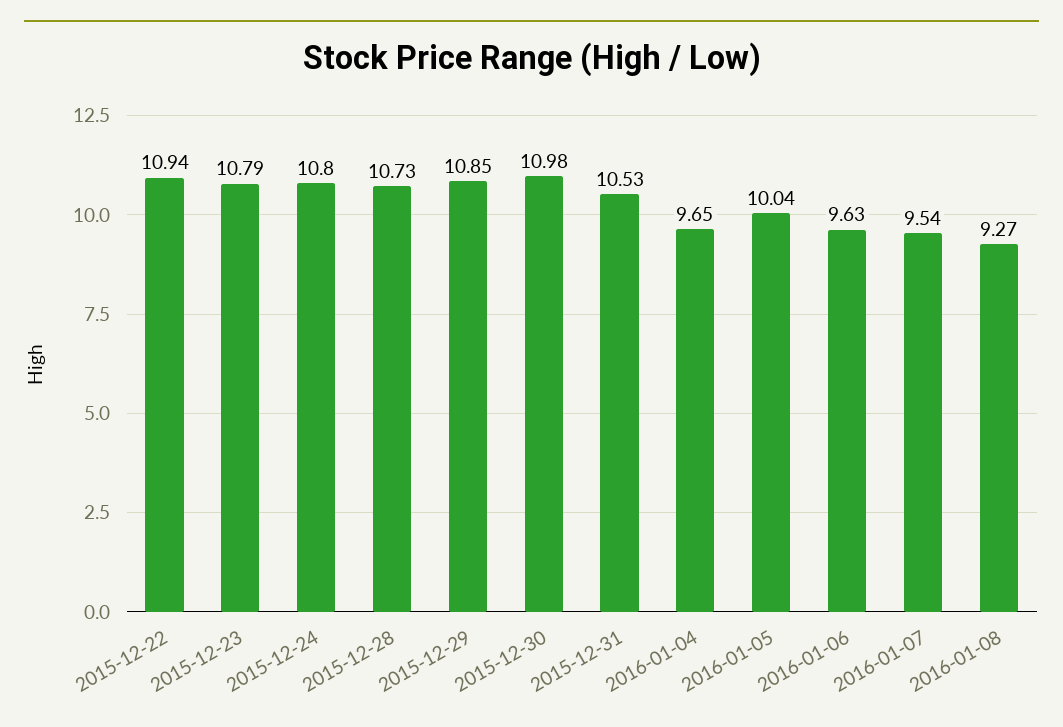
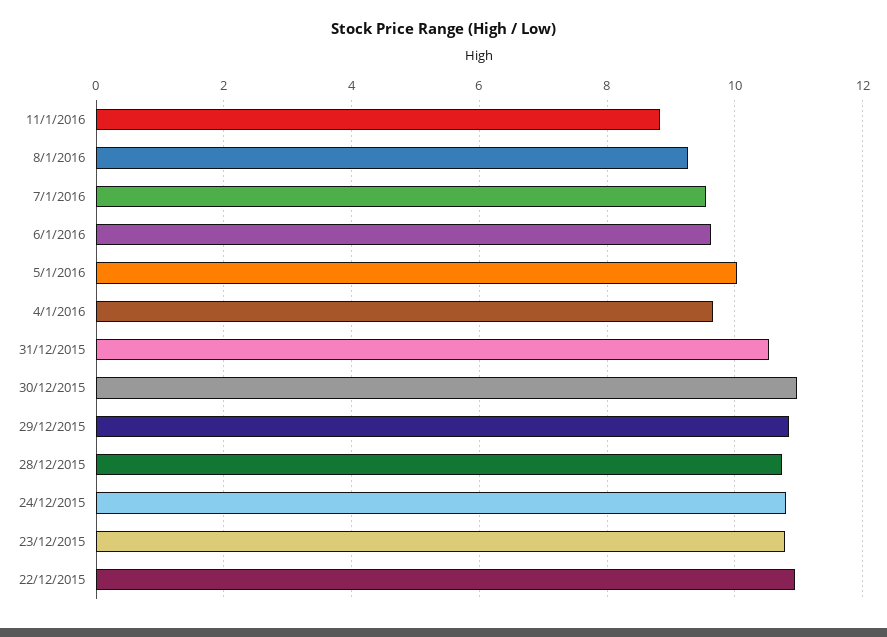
11/1/2016: none -> 8.8

